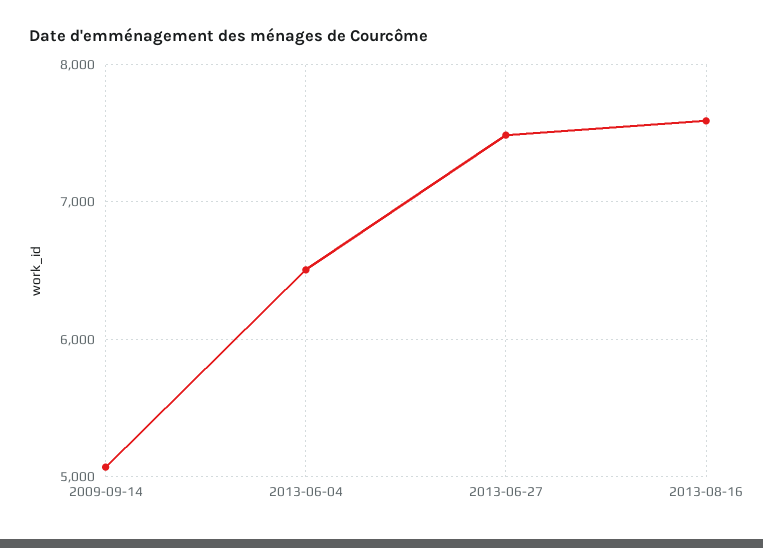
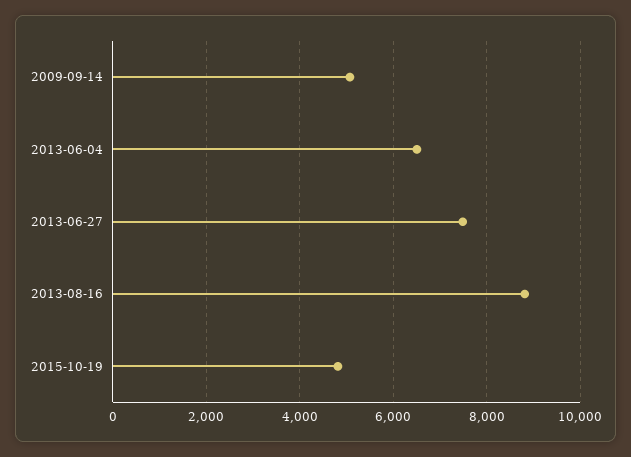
2013-08-16: 7600 -> 8800
2015-10-19: none -> 4800

